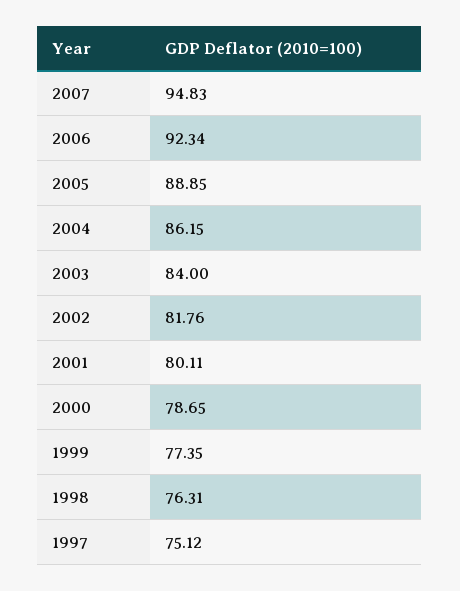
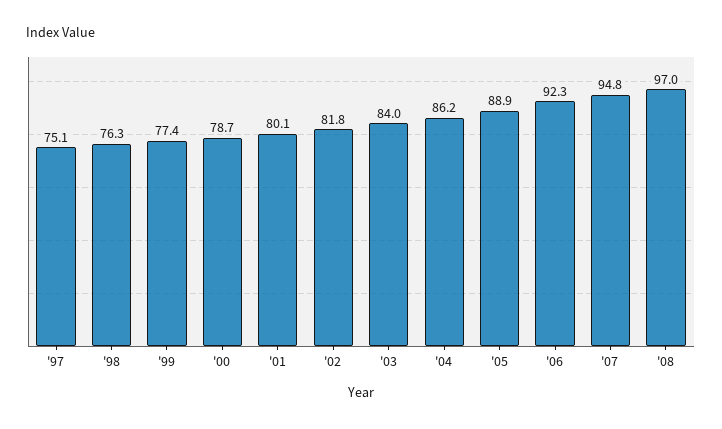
'08: none -> 97

